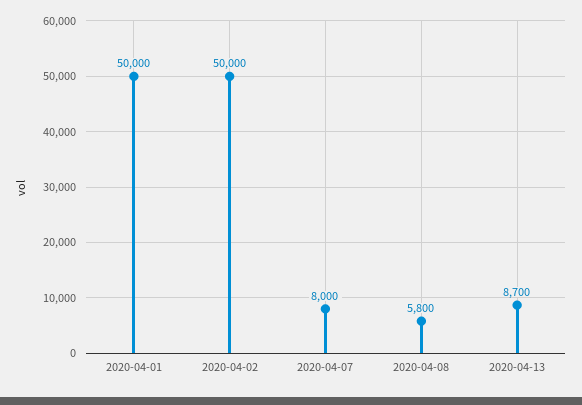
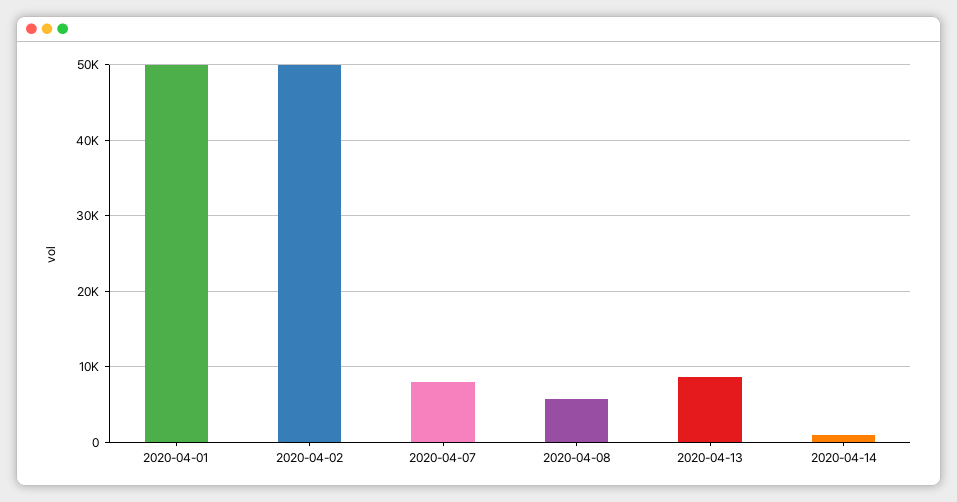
2020-04-14: none -> 1000

